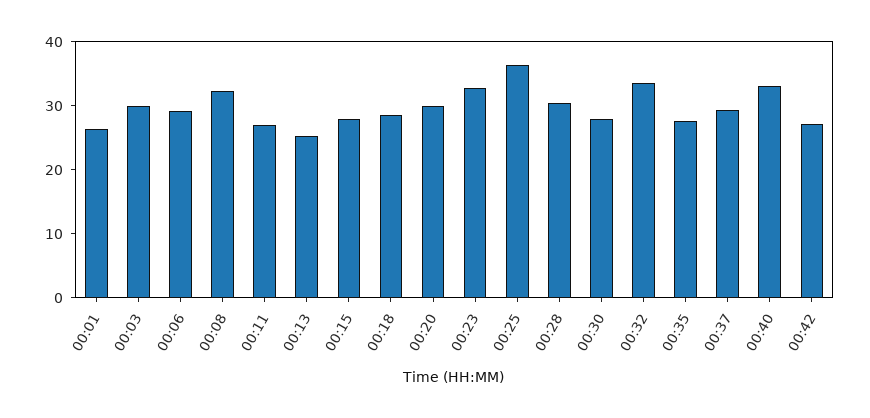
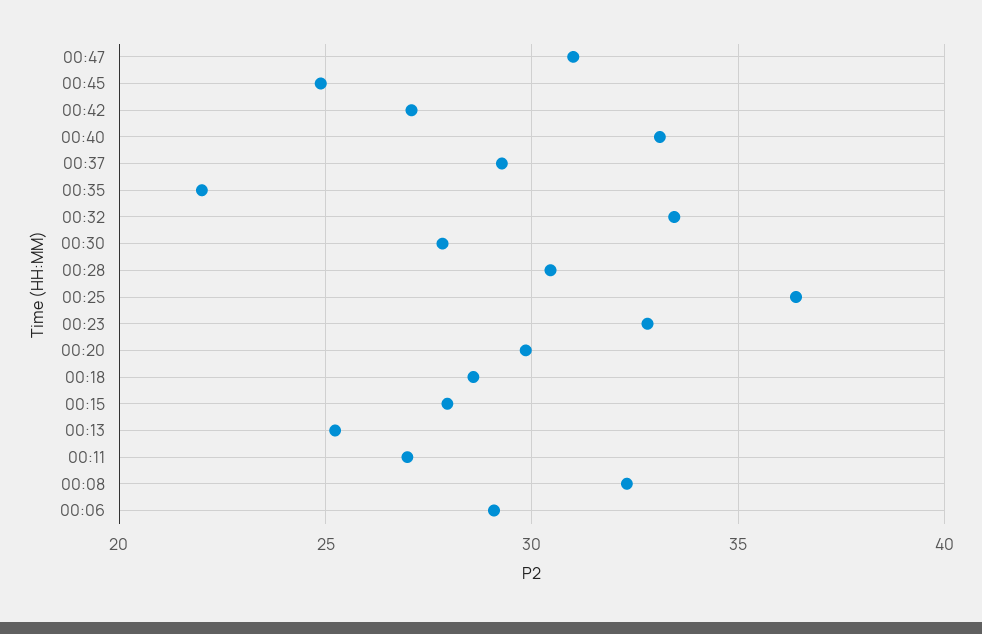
00:01: 26 -> none
00:03: 30 -> none
00:35: 28 -> 22
00:47: none -> 31
00:45: none -> 25

